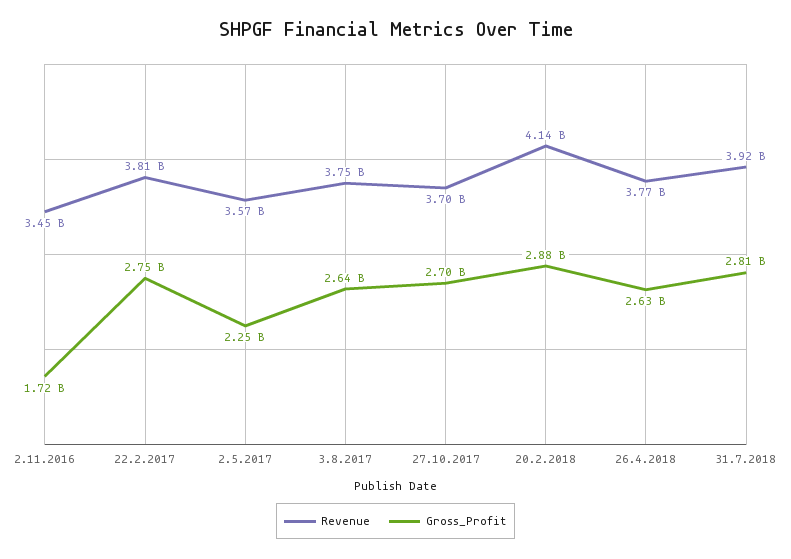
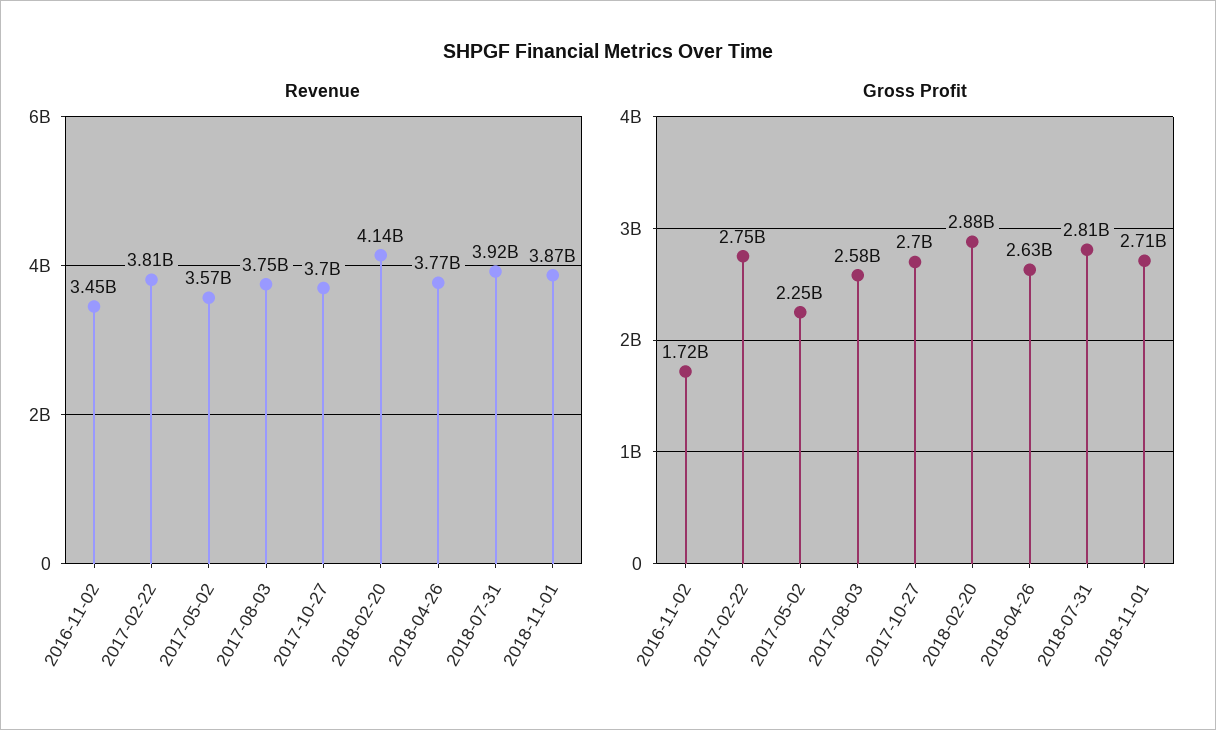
Gross_Profit, 3.8.2017: 2640000000 -> 2580000000
Revenue, 2018-11-01: none -> 3870000000
Gross_Profit, 2018-11-01: none -> 2710000000

